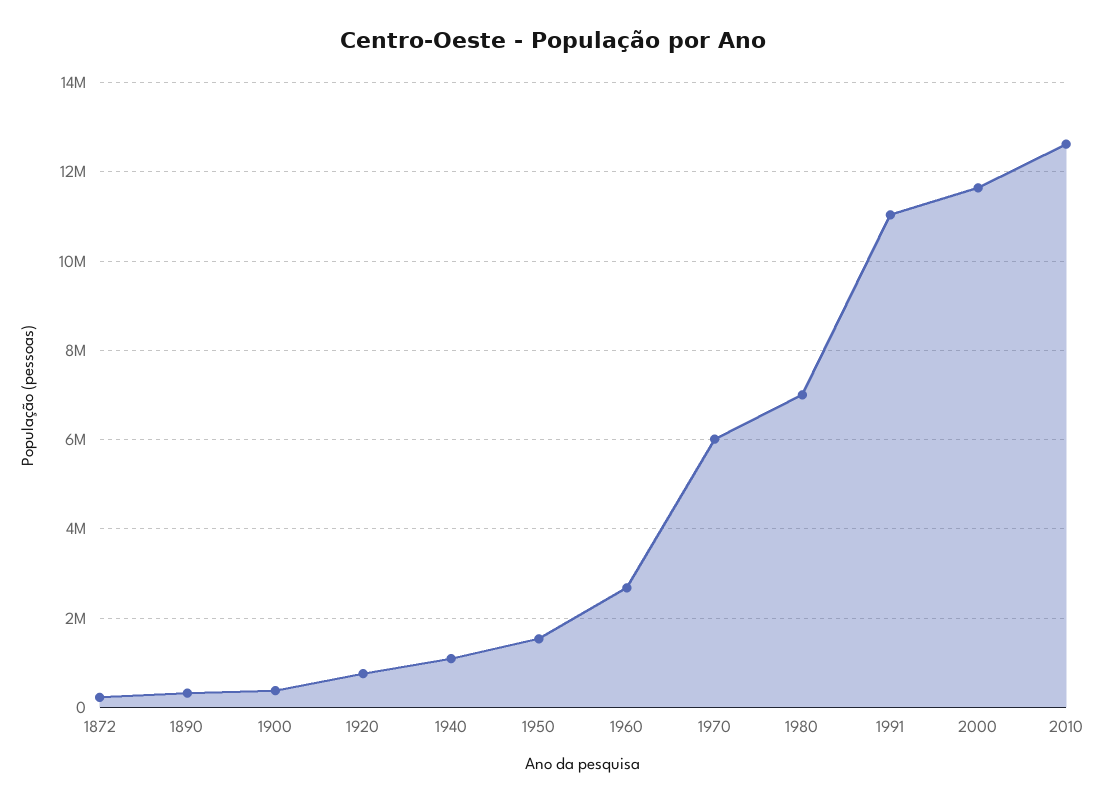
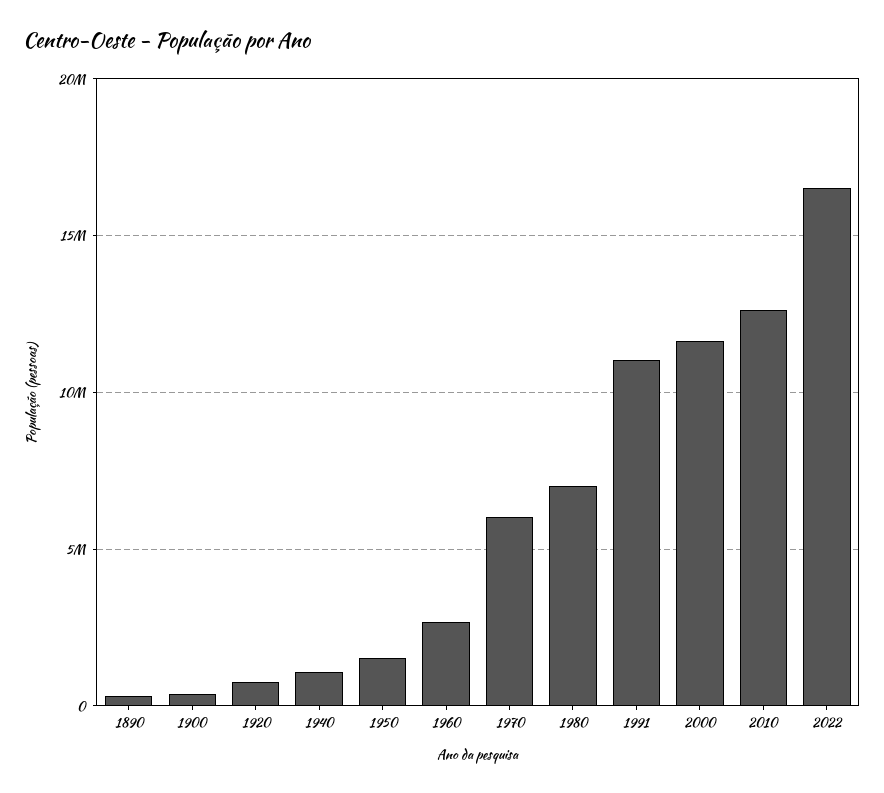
1872: 200000 -> none
2022: none -> 16500000

